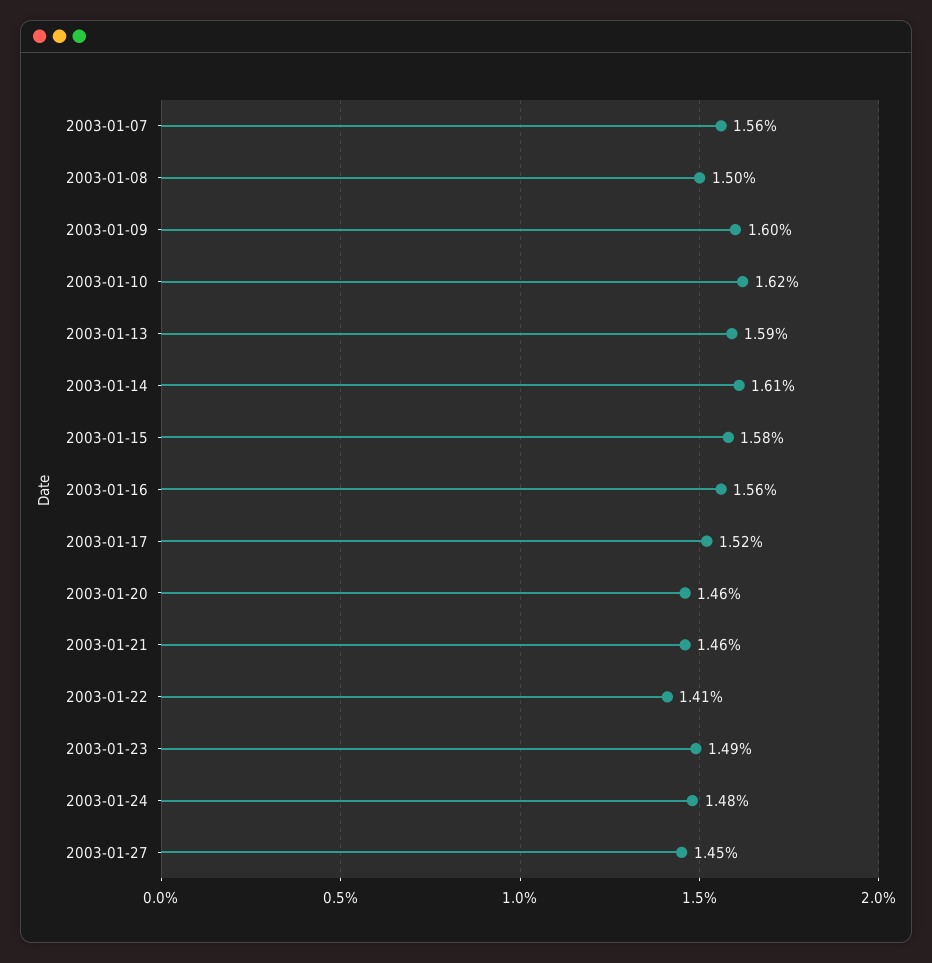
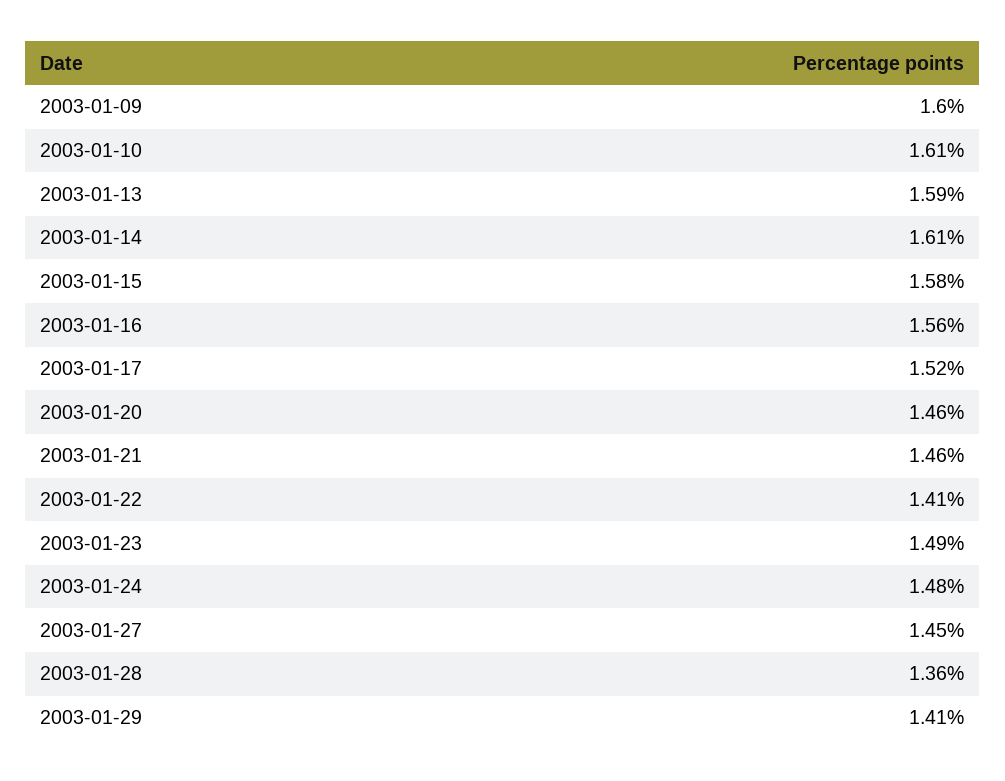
2003-01-07: 1.56 -> none
2003-01-08: 1.5 -> none
2003-01-10: 1.62 -> 1.61
2003-01-28: none -> 1.36
2003-01-29: none -> 1.41

